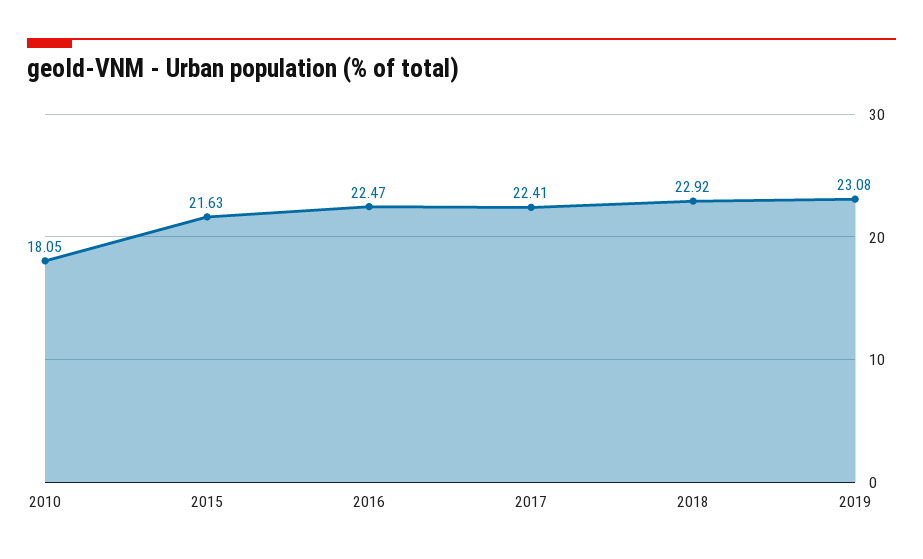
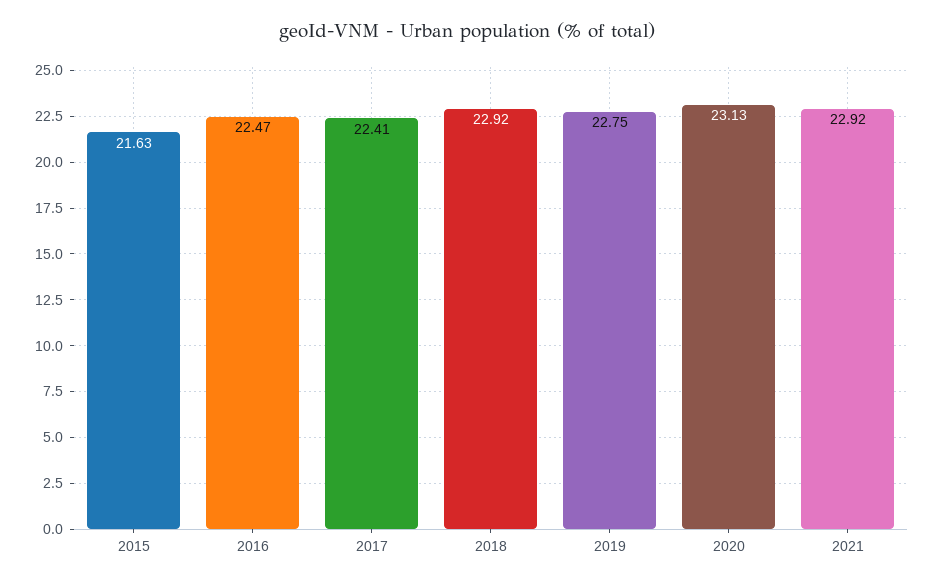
2010: 18.05 -> none
2019: 23.08 -> 22.75
2020: none -> 23.13
2021: none -> 22.92

